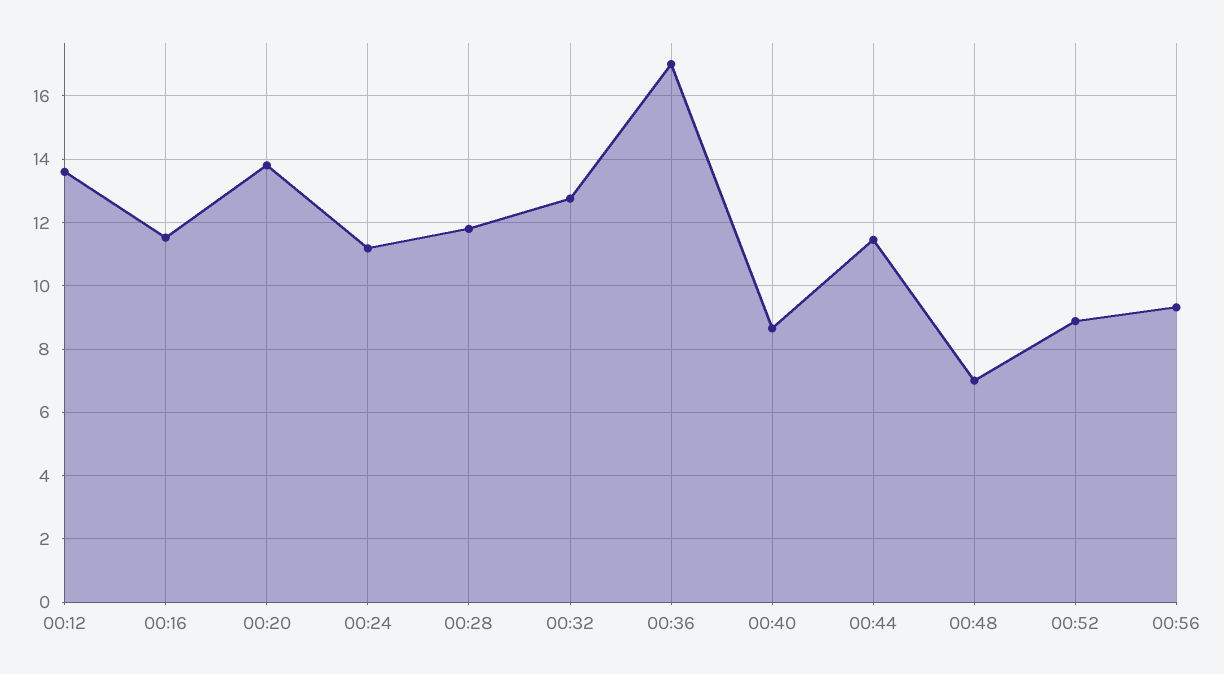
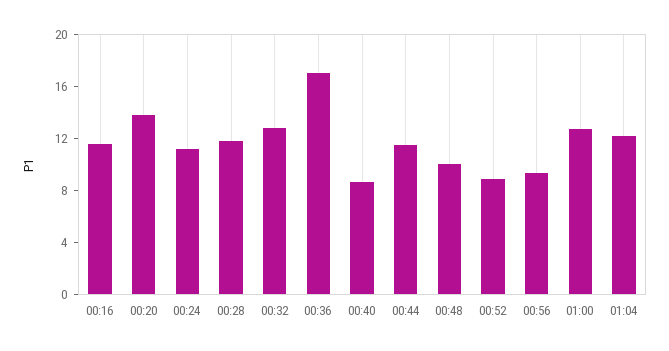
00:12: 13.6 -> none
00:48: 7 -> 10
01:00: none -> 13
01:04: none -> 12

